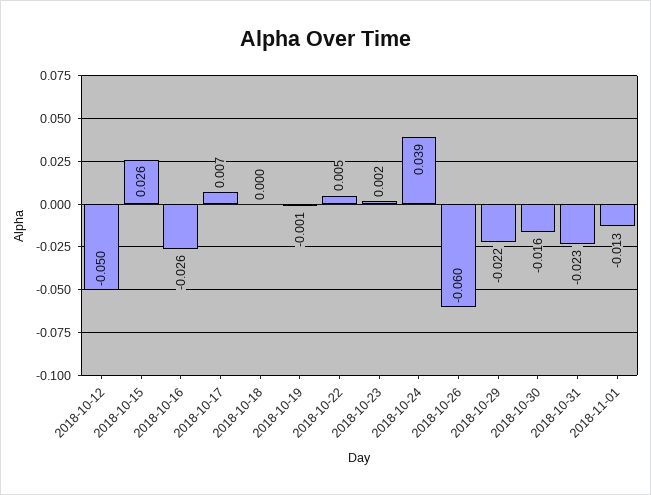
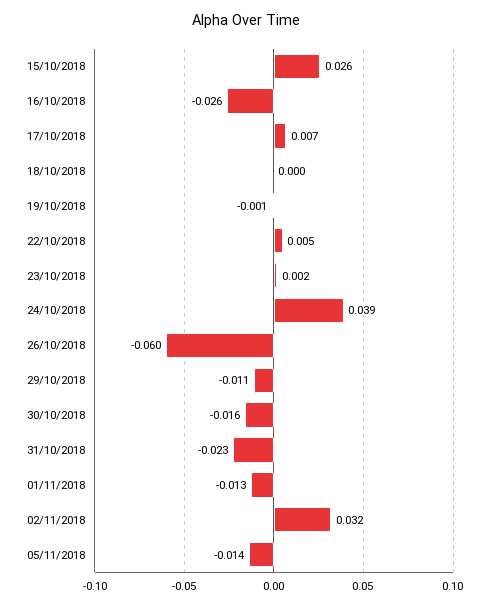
2018-10-12: -0.05 -> none
2018-10-29: -0.022 -> -0.011
02/11/2018: none -> 0.032
05/11/2018: none -> -0.014

